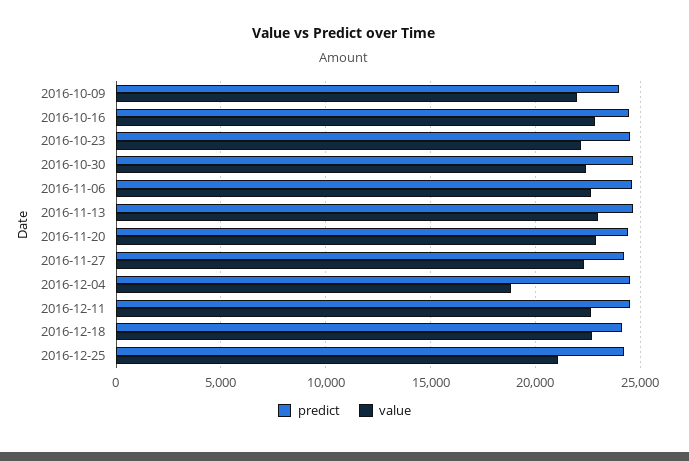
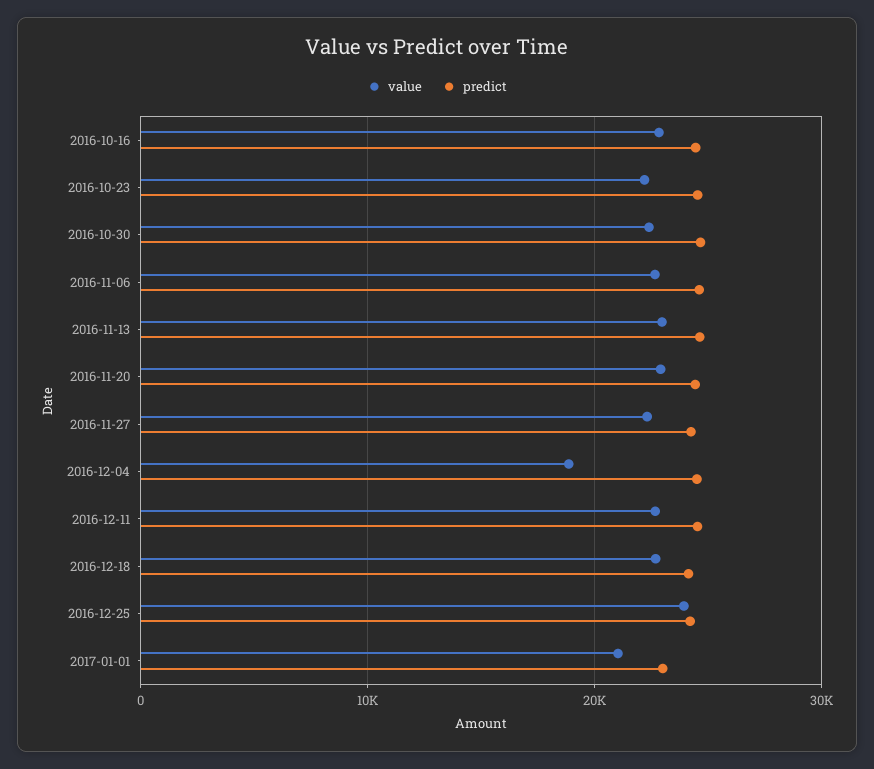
predict, 2016-10-09: 24000 -> none
value, 2016-10-09: 22000 -> none
value, 2016-12-25: 21000 -> 24000
value, 2017-01-01: none -> 21000
predict, 2017-01-01: none -> 23000

